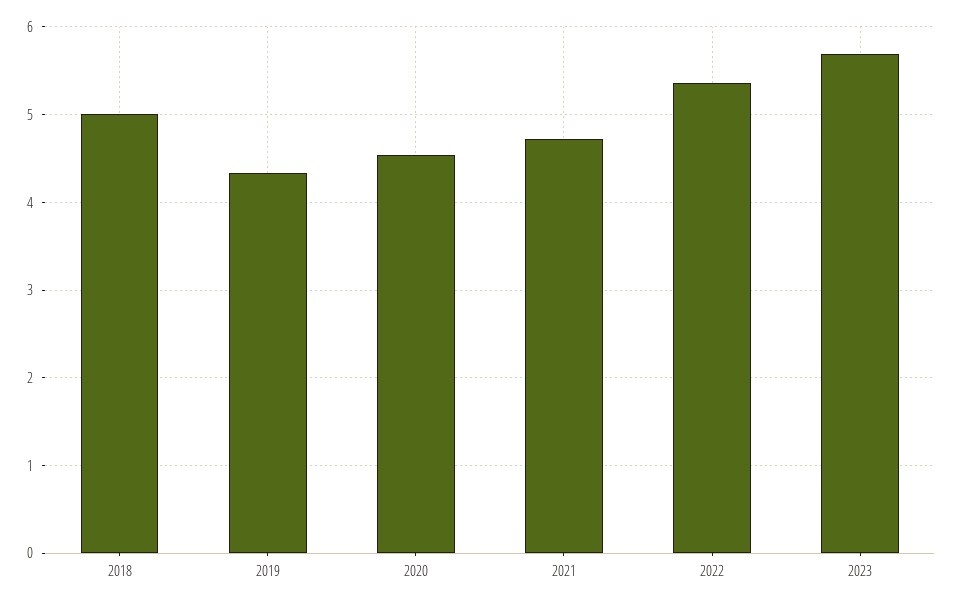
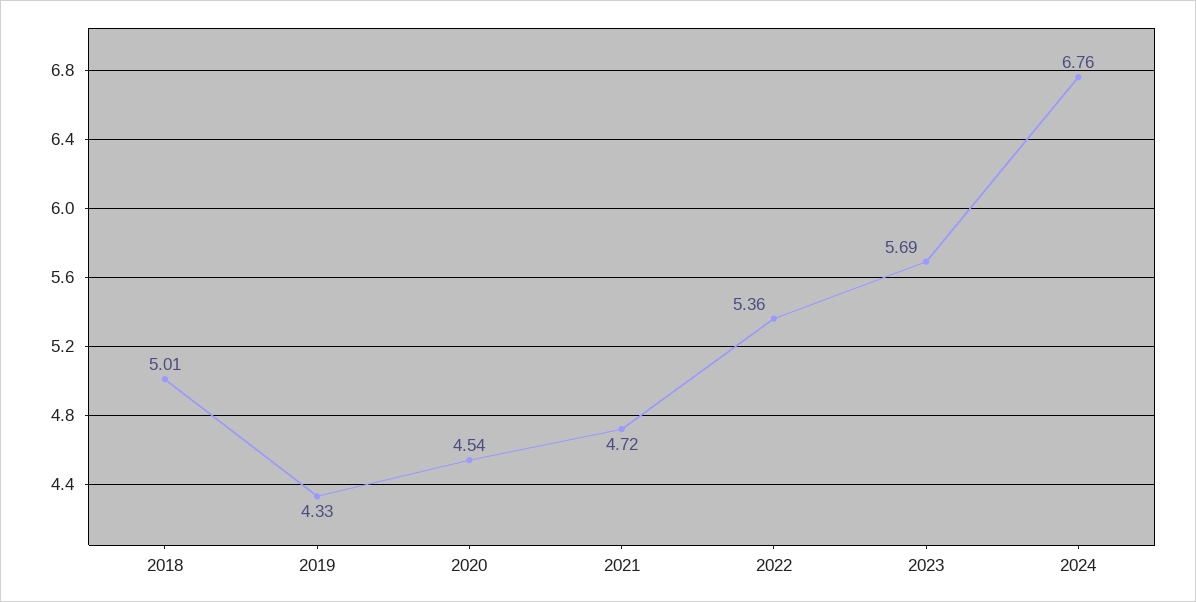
2024: none -> 6.76

